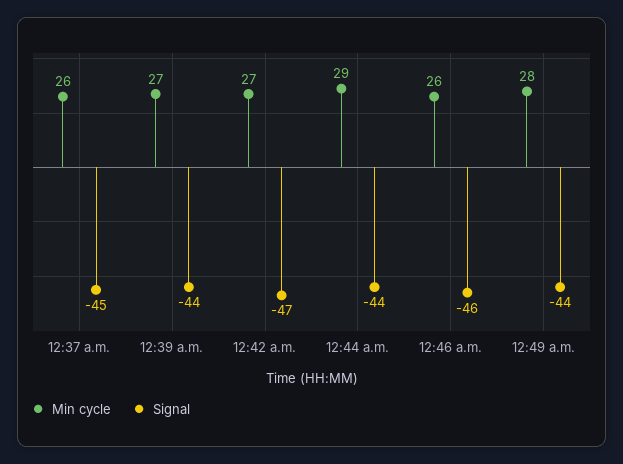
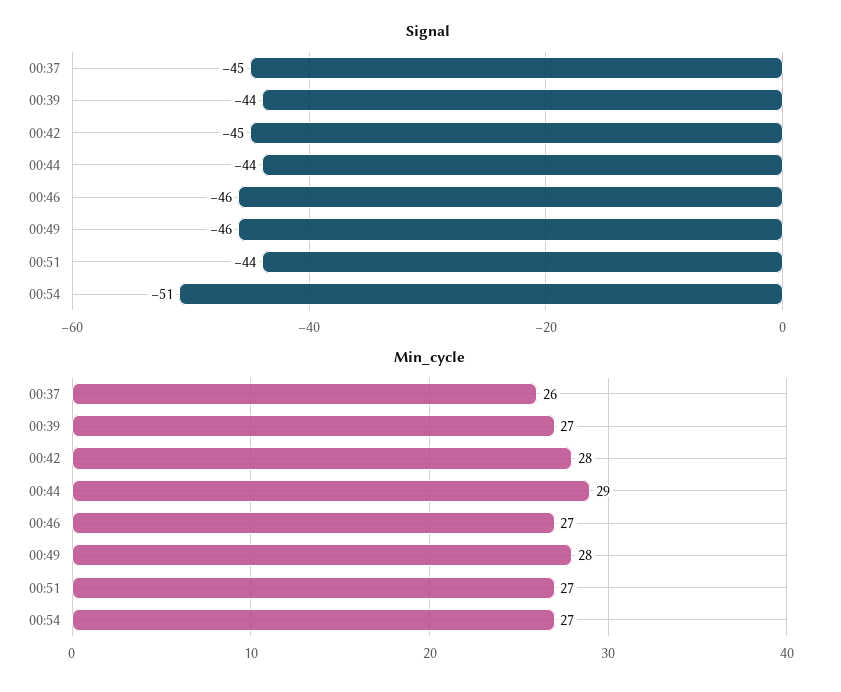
Min cycle, 12:42 a.m.: 27 -> 28
Signal, 12:42 a.m.: -47 -> -45
Min cycle, 12:46 a.m.: 26 -> 27
Signal, 12:49 a.m.: -44 -> -46
Signal, 00:51: none -> -44
Signal, 00:54: none -> -51
Min cycle, 00:51: none -> 27
Min cycle, 00:54: none -> 27

